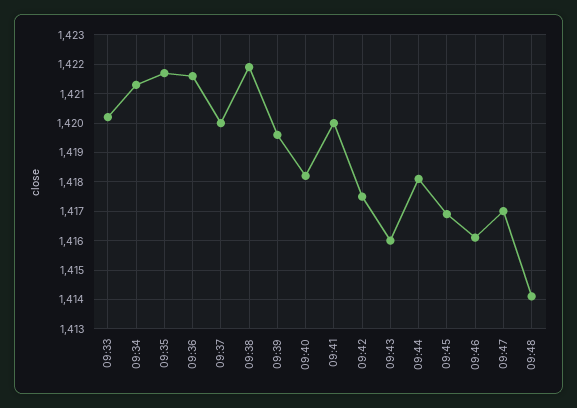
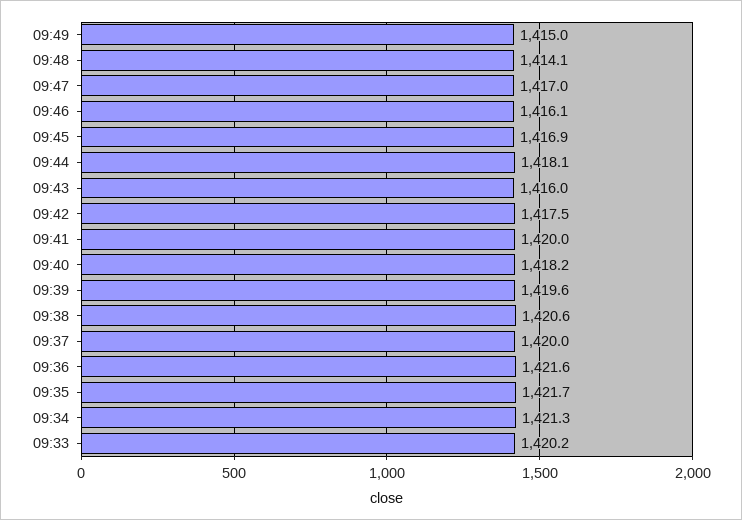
09:38: 1422 -> 1420.6
09:49: none -> 1415

